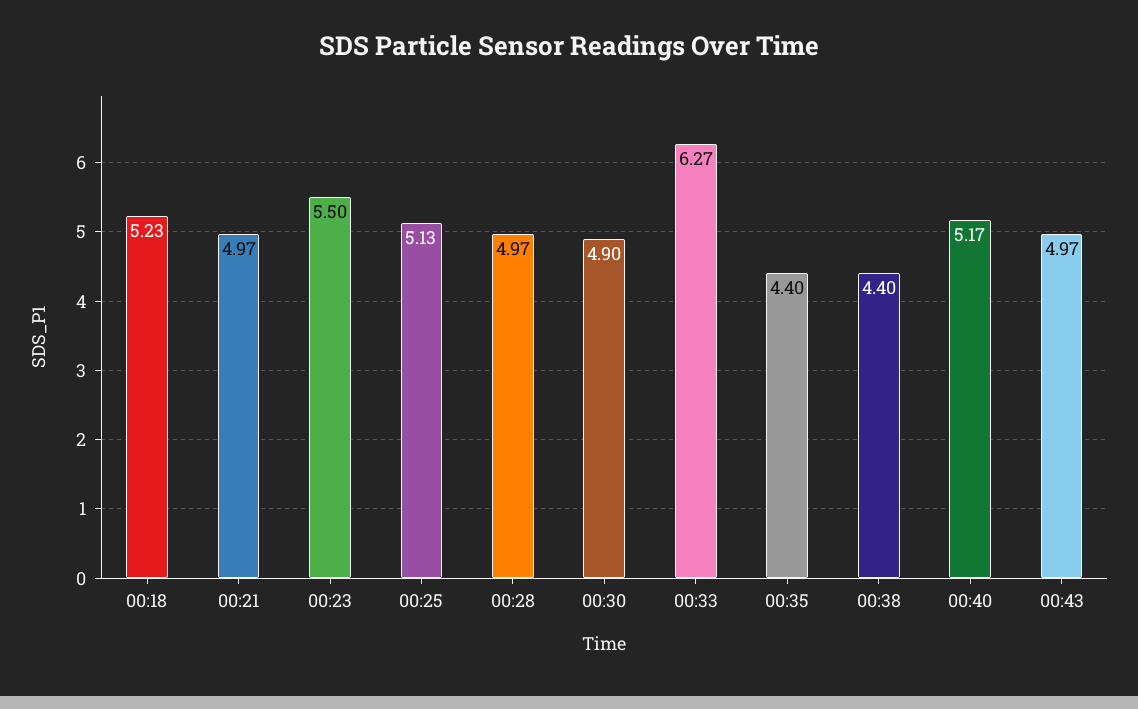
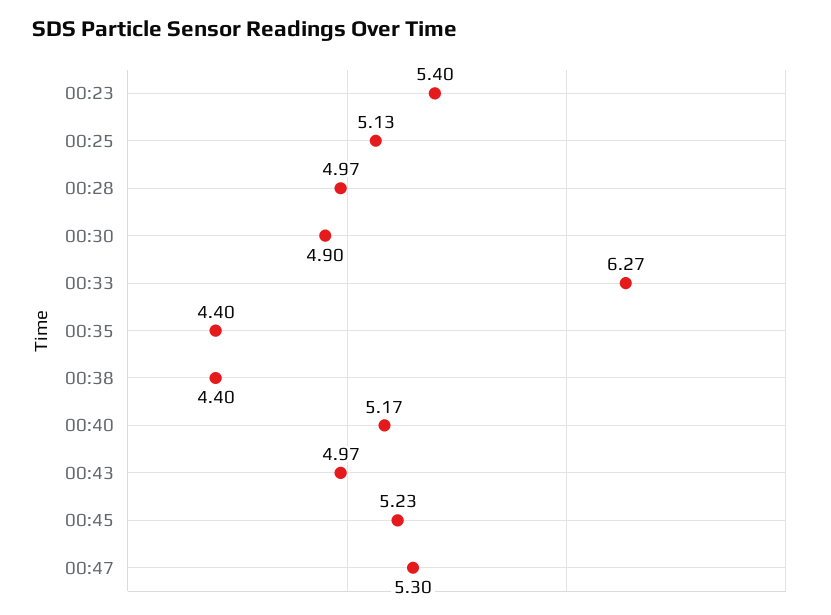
00:18: 5.23 -> none
00:21: 4.97 -> none
00:23: 5.5 -> 5.4
00:45: none -> 5.23
00:47: none -> 5.3

